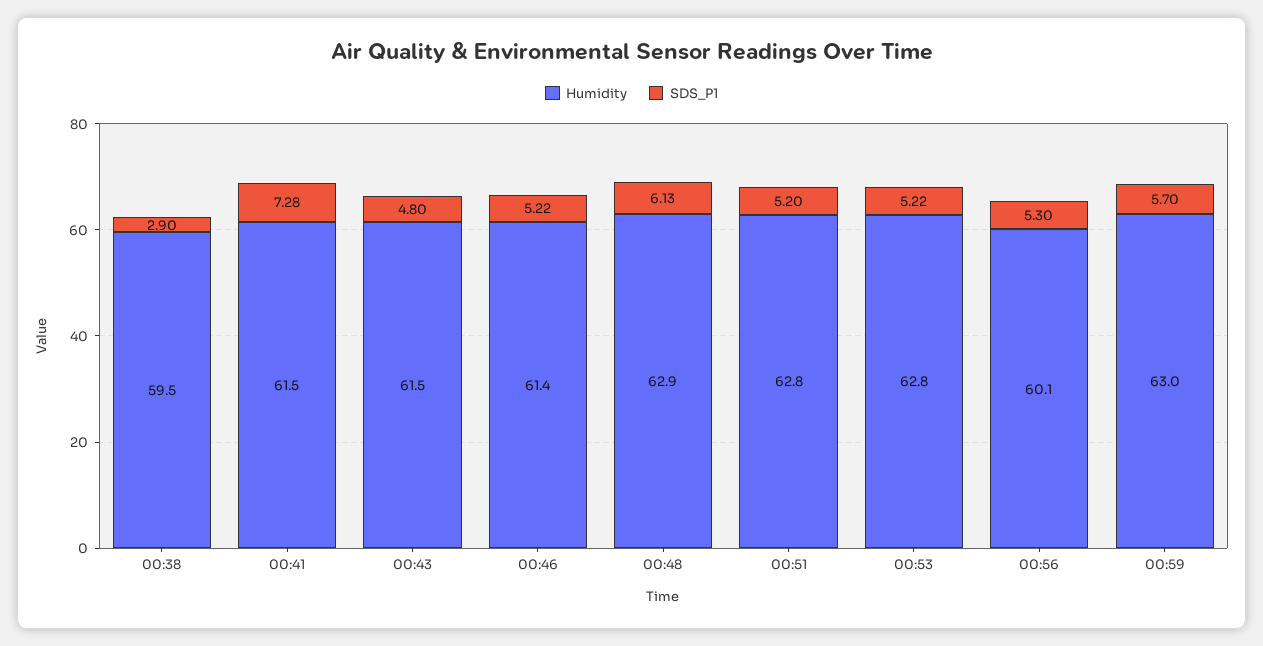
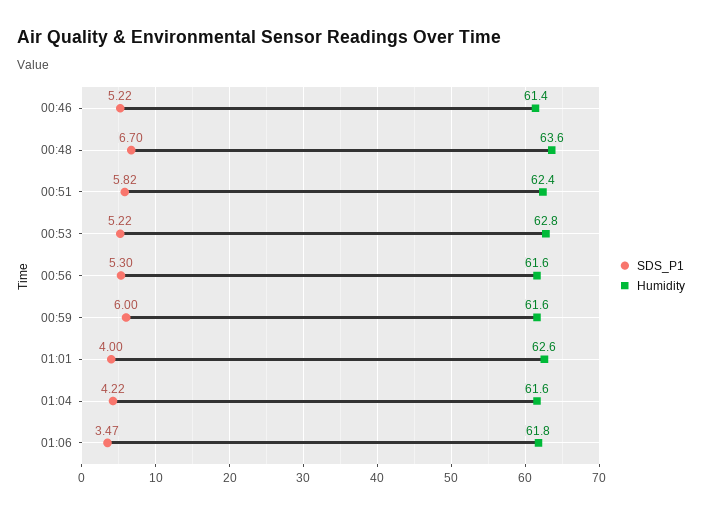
Humidity, 00:38: 59.5 -> none
SDS_P1, 00:38: 2.9 -> none
Humidity, 00:41: 61.5 -> none
SDS_P1, 00:41: 7.28 -> none
Humidity, 00:43: 61.5 -> none
SDS_P1, 00:43: 4.8 -> none
Humidity, 00:48: 62.9 -> 63.6
SDS_P1, 00:48: 6.13 -> 6.7
Humidity, 00:51: 62.8 -> 62.4
SDS_P1, 00:51: 5.2 -> 5.82
Humidity, 00:56: 60.1 -> 61.6
Humidity, 00:59: 63 -> 61.6
SDS_P1, 00:59: 5.7 -> 6
SDS_P1, 01:01: none -> 4
Humidity, 01:01: none -> 62.6
SDS_P1, 01:04: none -> 4.22
Humidity, 01:04: none -> 61.6
SDS_P1, 01:06: none -> 3.47
Humidity, 01:06: none -> 61.8

